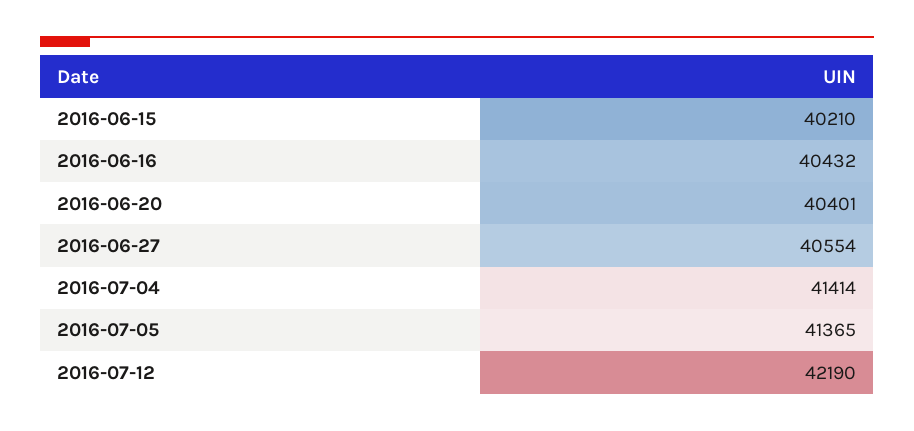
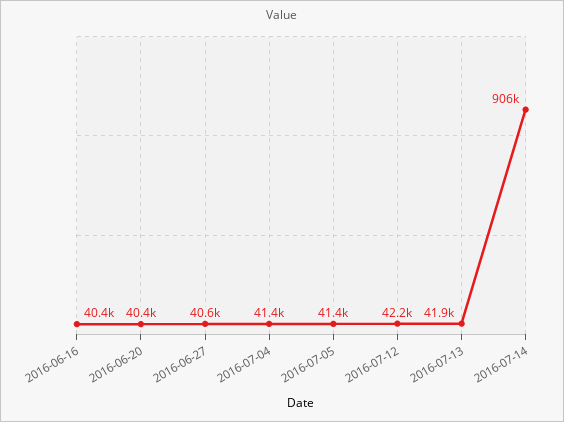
2016-06-15: 40210 -> none
2016-07-13: none -> 41900
2016-07-14: none -> 906000

